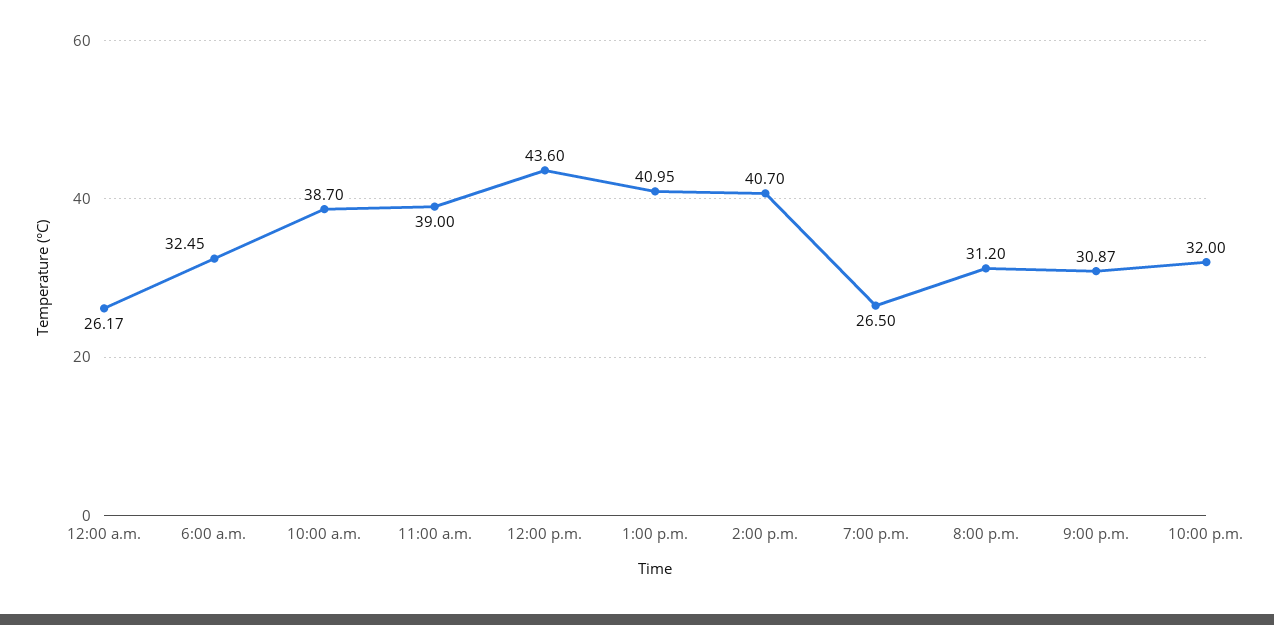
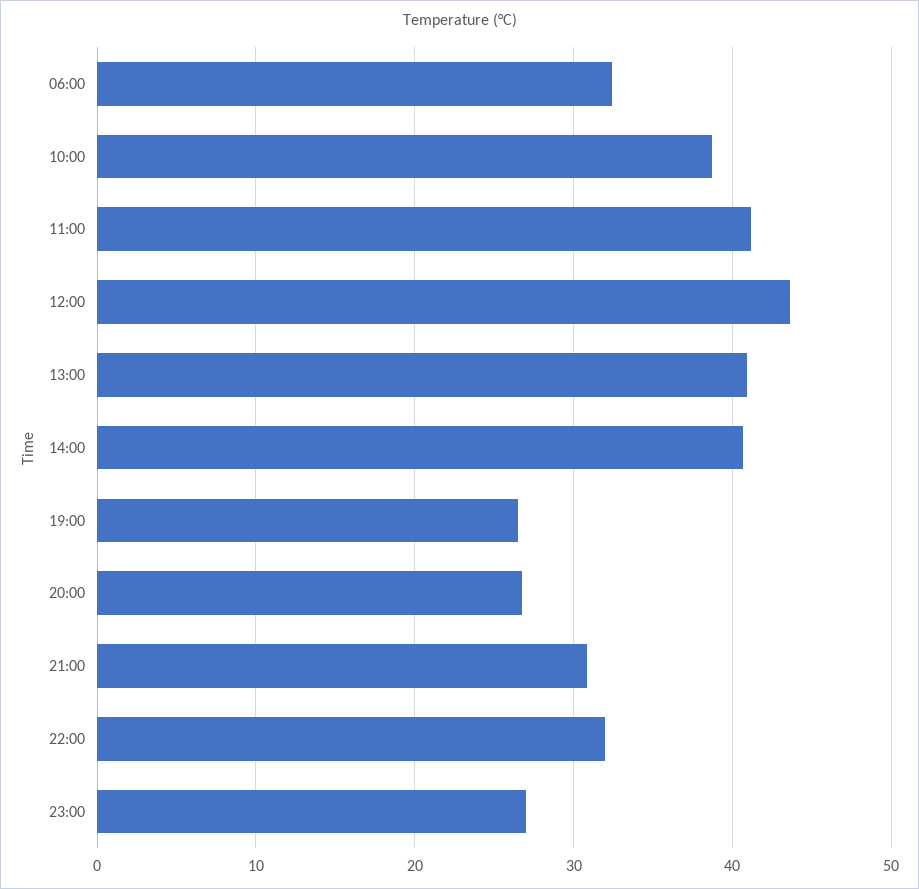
12:00 a.m.: 26.17 -> none
11:00 a.m.: 39 -> 41
8:00 p.m.: 31.2 -> 27
23:00: none -> 27

